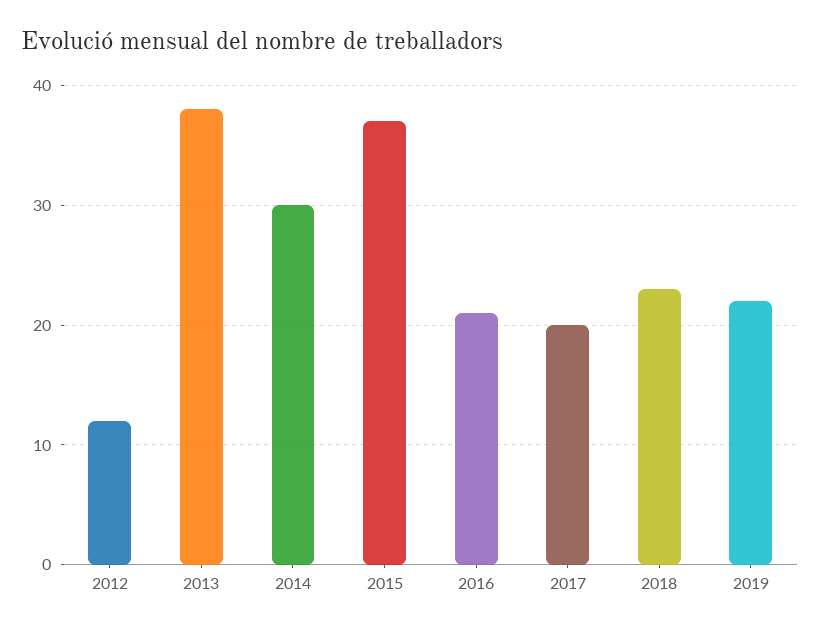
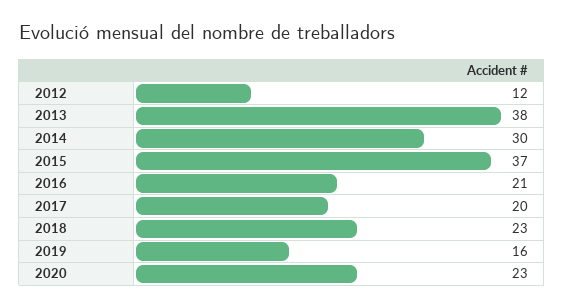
2019: 22 -> 16
2020: none -> 23

